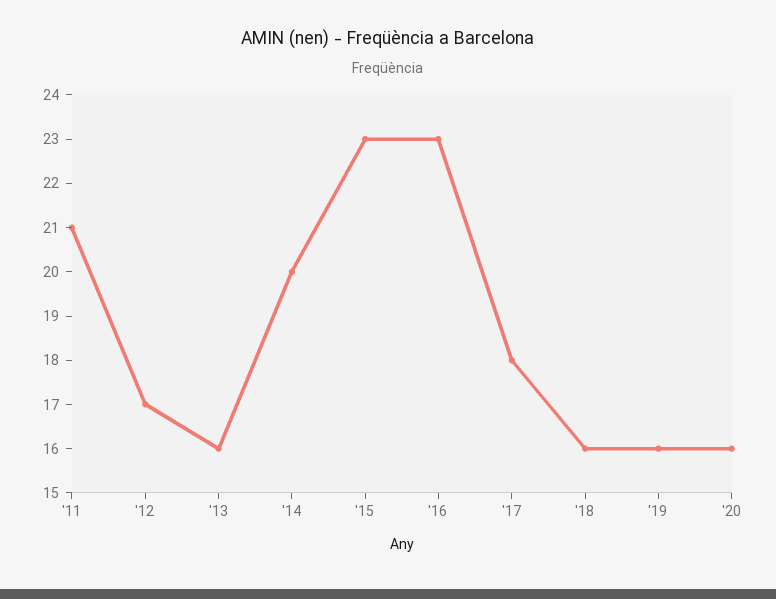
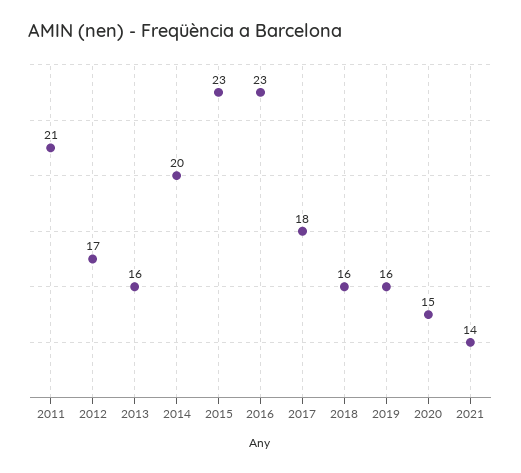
'20: 16 -> 15
2021: none -> 14

